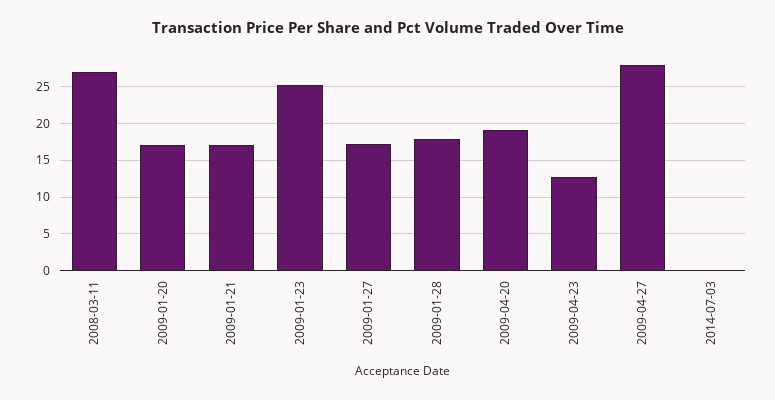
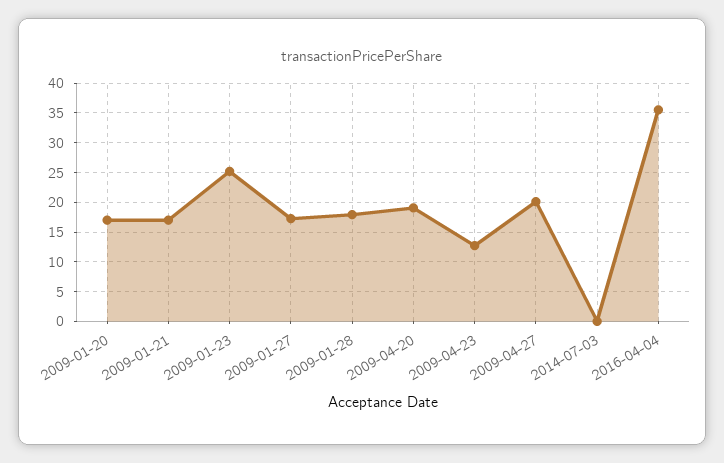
2008-03-11: 27 -> none
2009-04-27: 28 -> 20
2016-04-04: none -> 35

